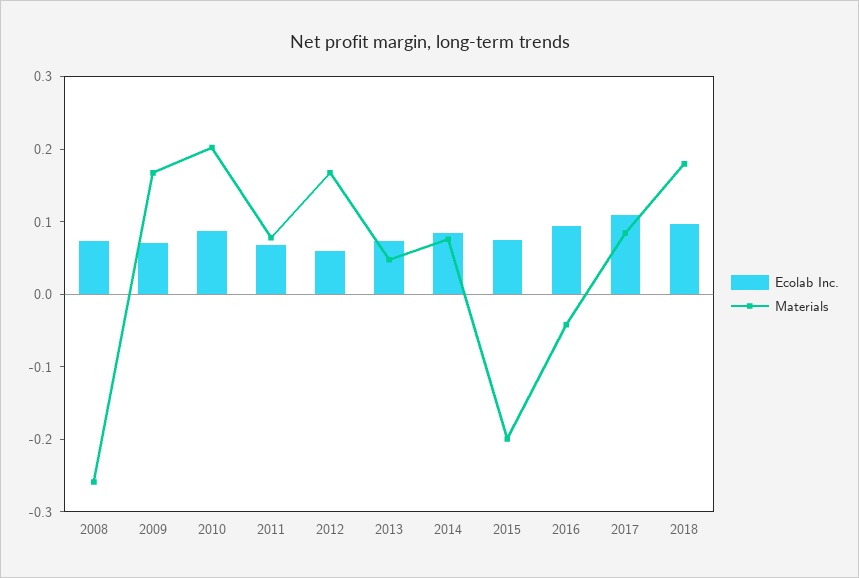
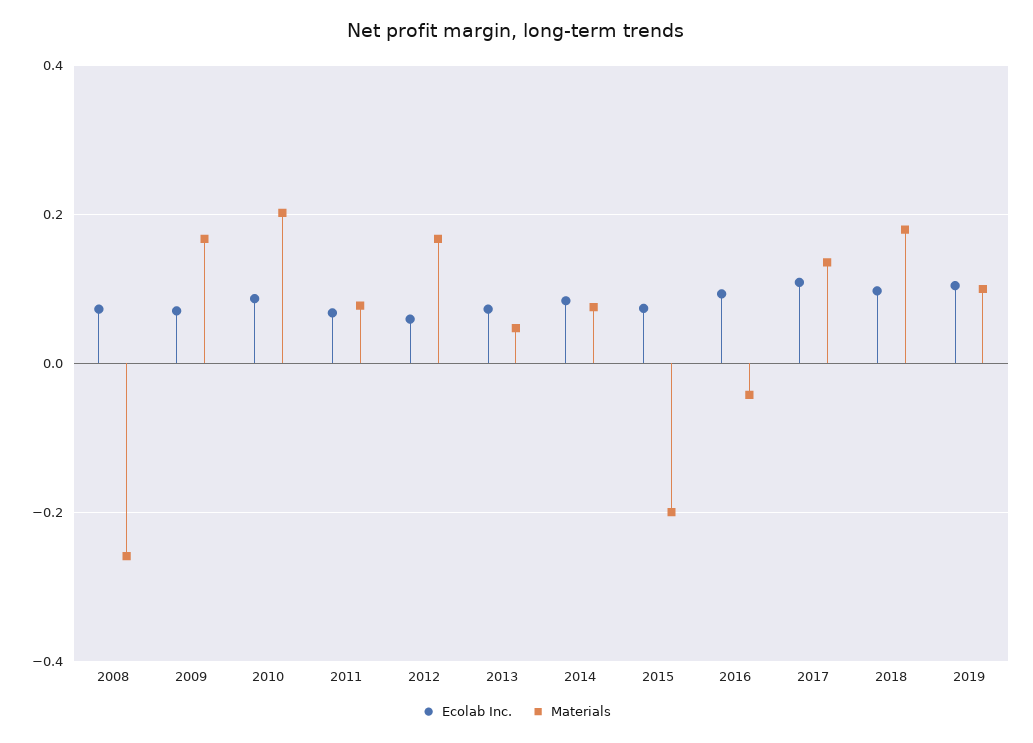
Materials, 2017: 0.08 -> 0.14
Ecolab Inc., 2019: none -> 0.1
Materials, 2019: none -> 0.1

